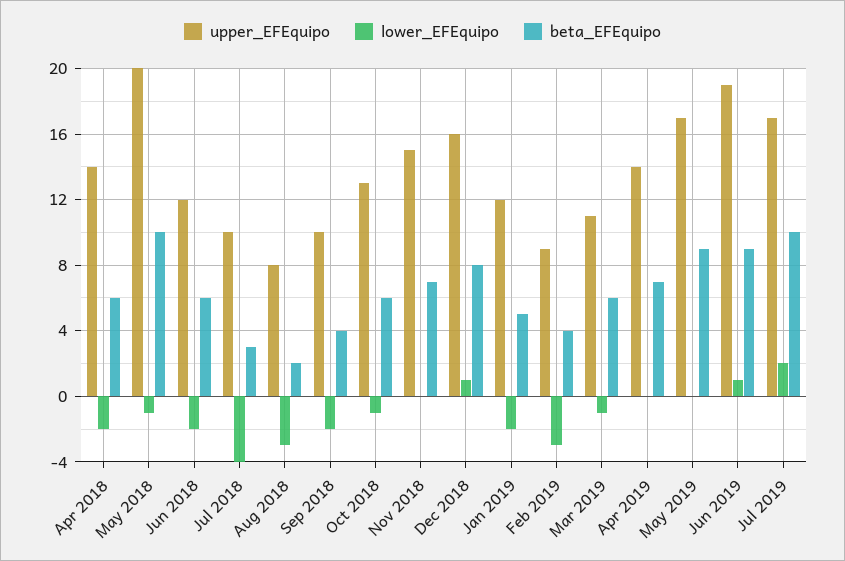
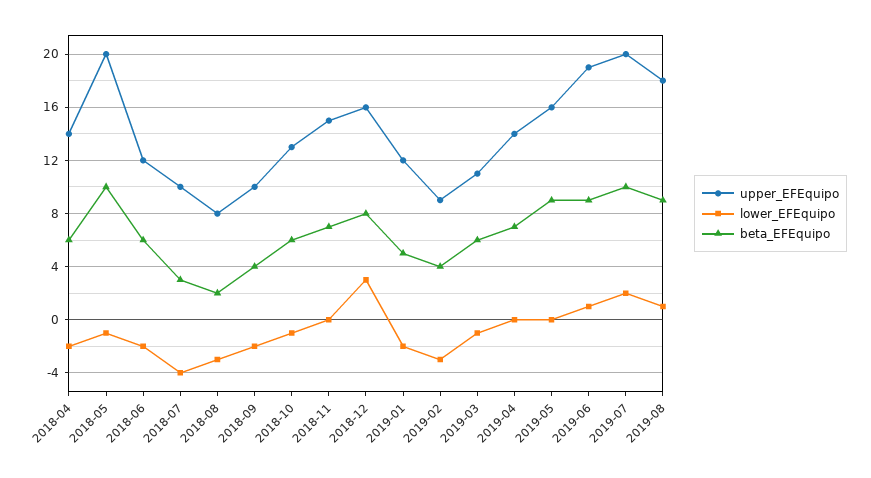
lower_EFEquipo, Dec 2018: 1 -> 3
upper_EFEquipo, May 2019: 17 -> 16
upper_EFEquipo, Jul 2019: 17 -> 20
upper_EFEquipo, 2019-08: none -> 18
lower_EFEquipo, 2019-08: none -> 1
beta_EFEquipo, 2019-08: none -> 9

